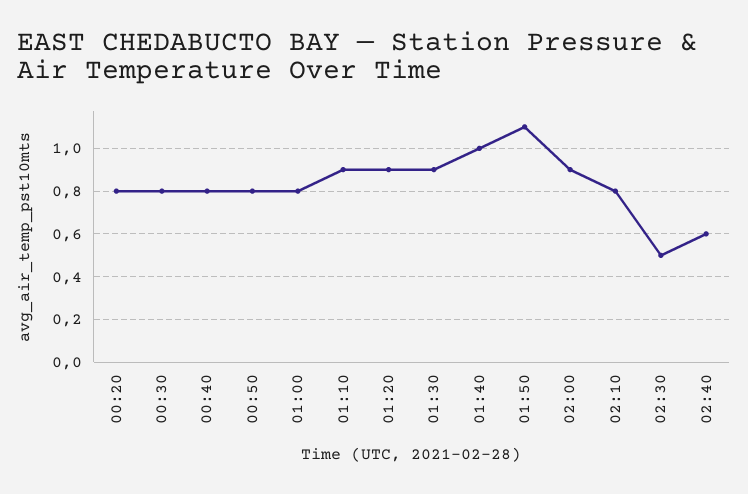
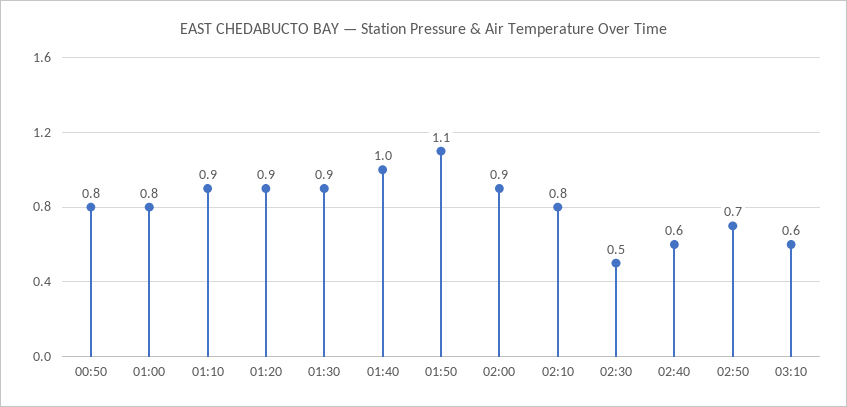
00:20: 0.8 -> none
00:30: 0.8 -> none
00:40: 0.8 -> none
02:50: none -> 0.7
03:10: none -> 0.6

